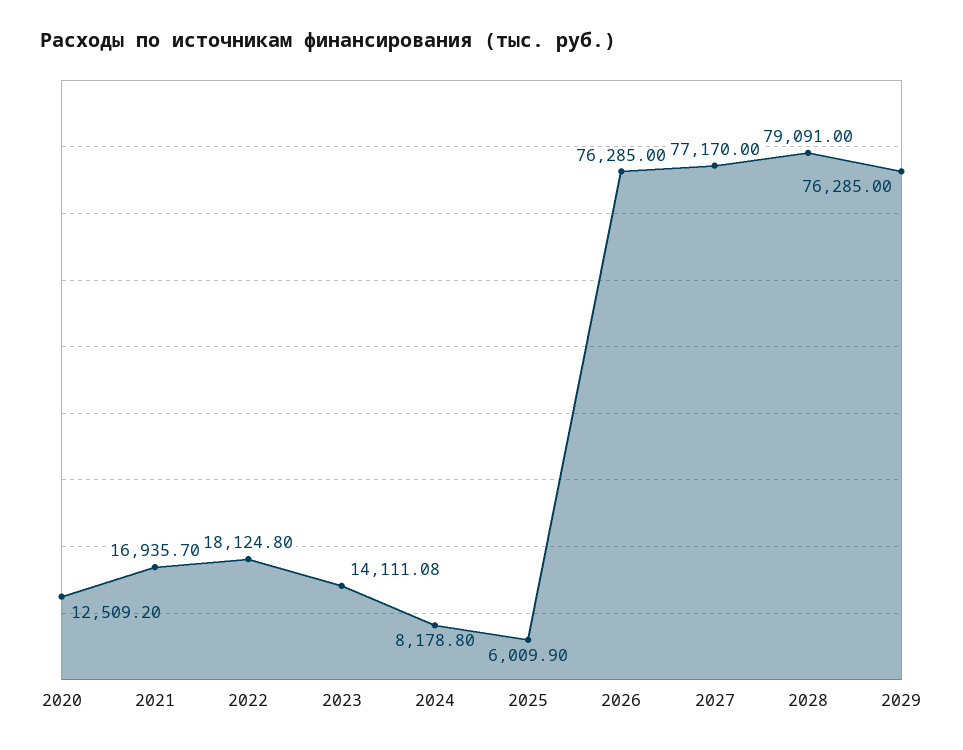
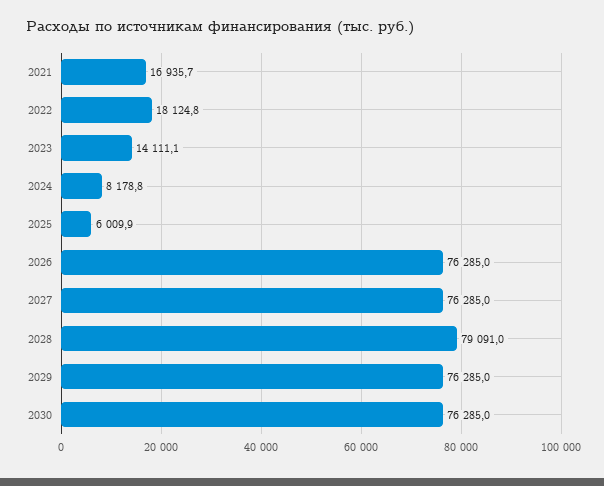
2020: 12509.2 -> none
2027: 77170 -> 76285
2030: none -> 76285

